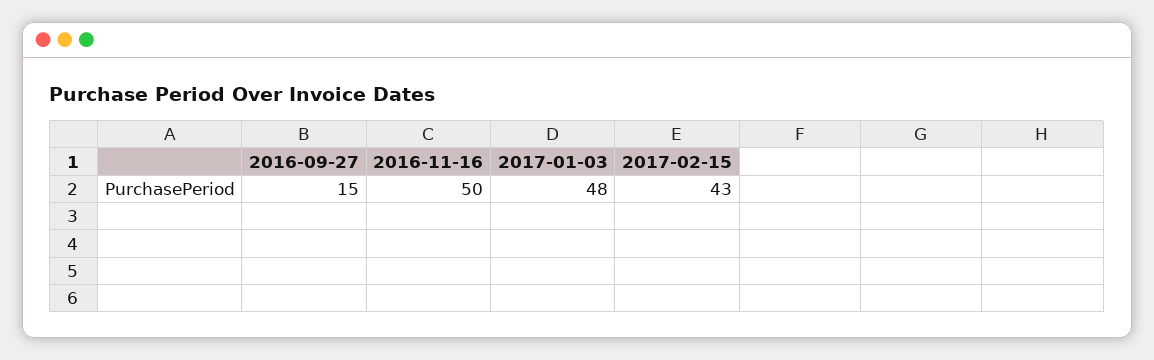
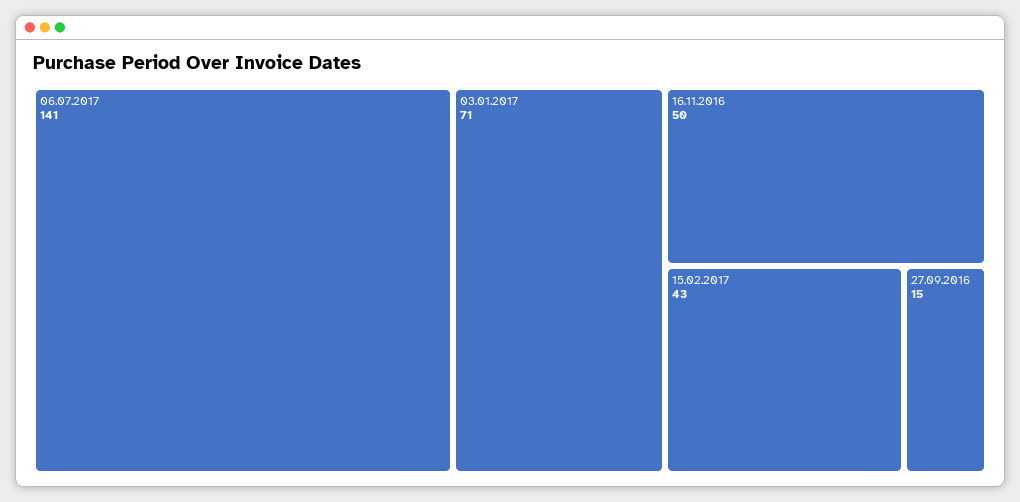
2017-01-03: 48 -> 71
06.07.2017: none -> 141

